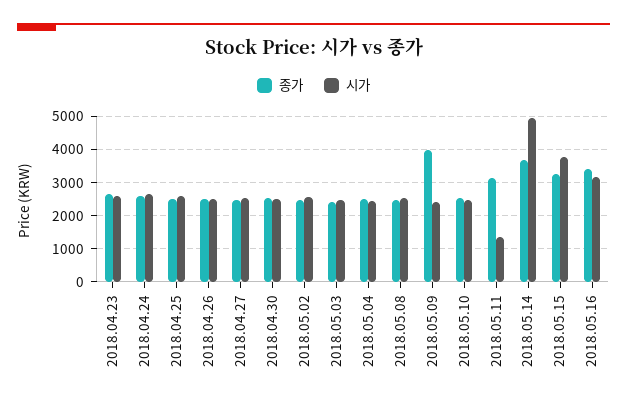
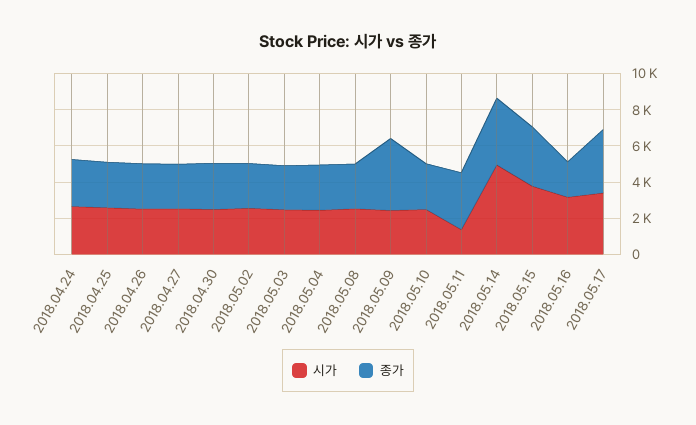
종가, 2018.04.23: 2600 -> none
시가, 2018.04.23: 2600 -> none
종가, 2018.05.16: 3400 -> 2000
시가, 2018.05.17: none -> 3500
종가, 2018.05.17: none -> 3500

